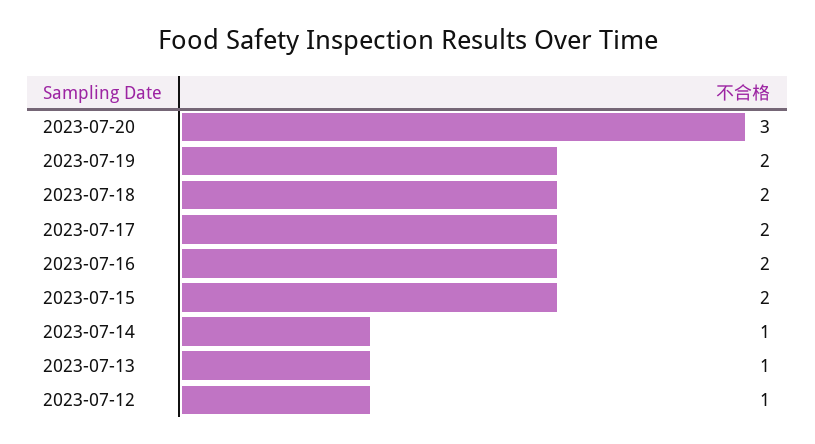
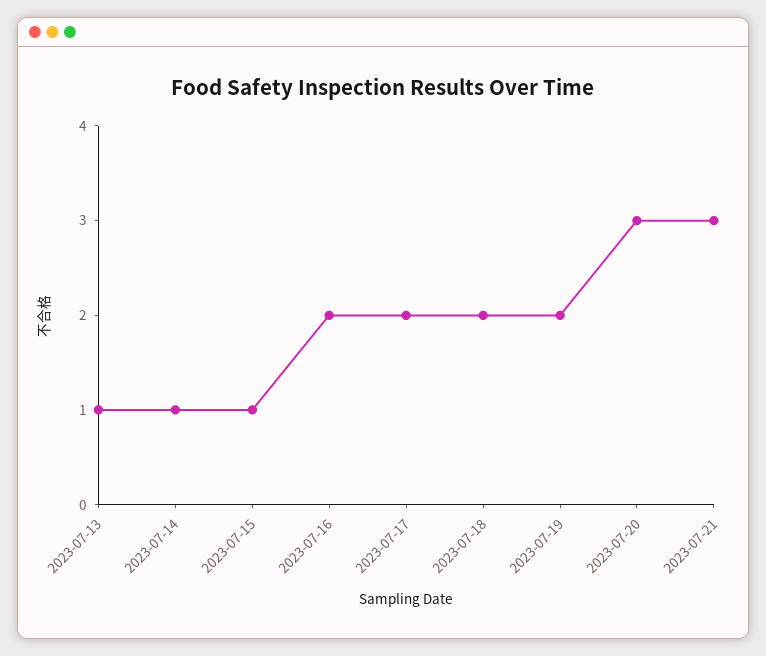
2023-07-15: 2 -> 1
2023-07-12: 1 -> none
2023-07-21: none -> 3

